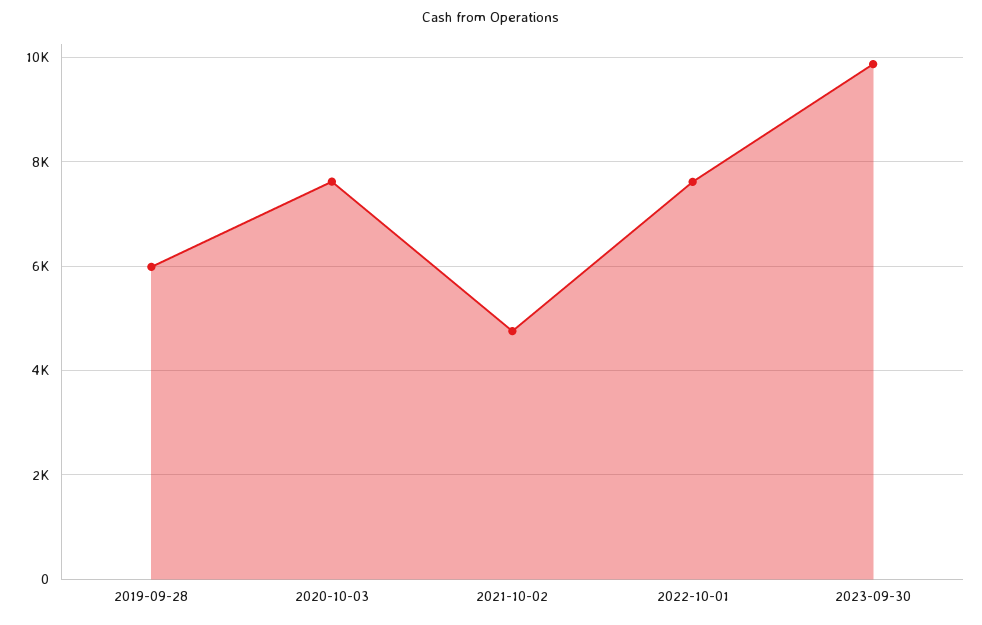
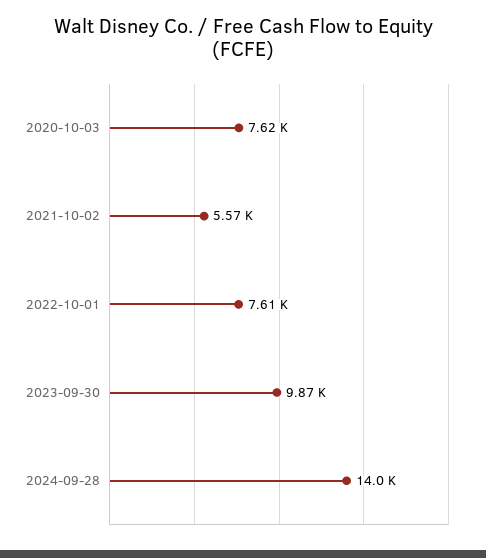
2019-09-28: 6000 -> none
2021-10-02: 4800 -> 5570
2024-09-28: none -> 14000

